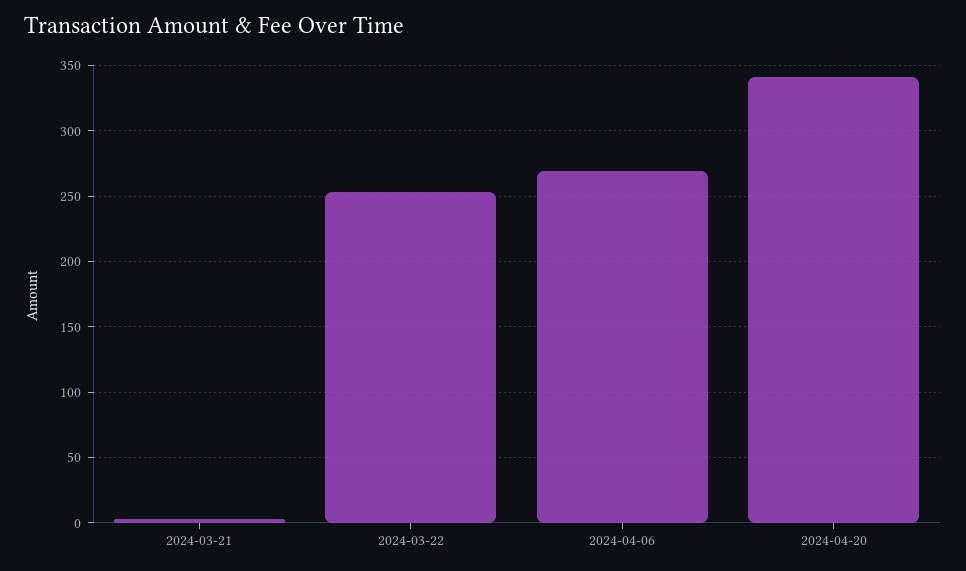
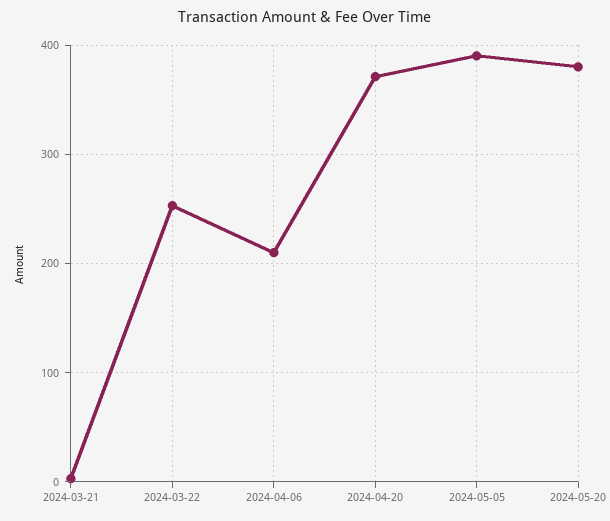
2024-04-06: 270 -> 210
2024-04-20: 340 -> 370
2024-05-05: none -> 390
2024-05-20: none -> 380

